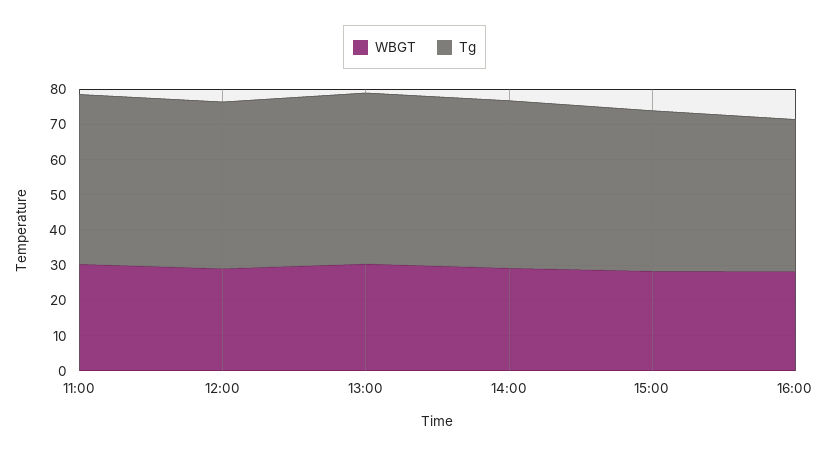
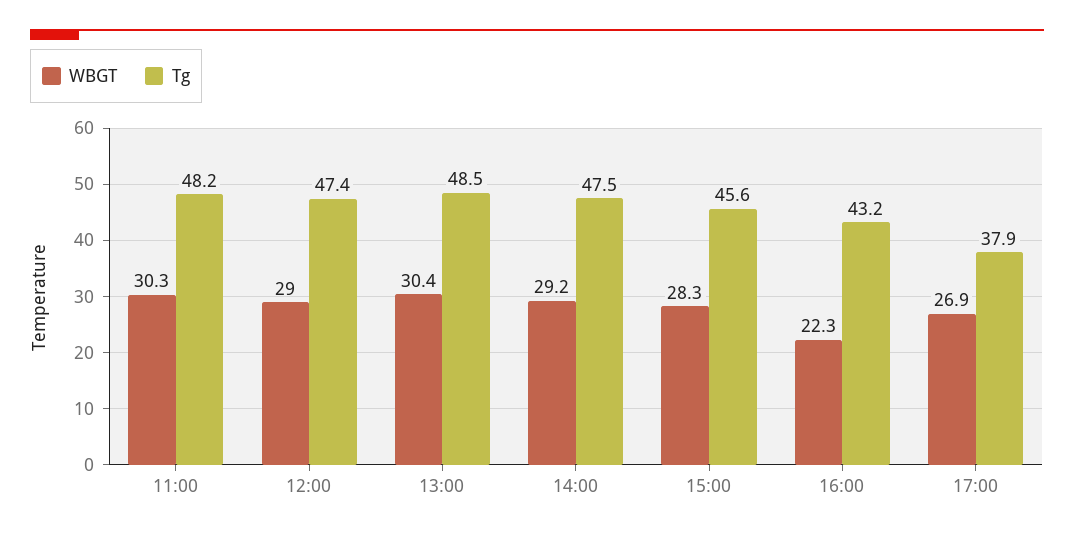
WBGT, 16:00: 27.5 -> 22.3
WBGT, 17:00: none -> 26.9
Tg, 17:00: none -> 37.9

